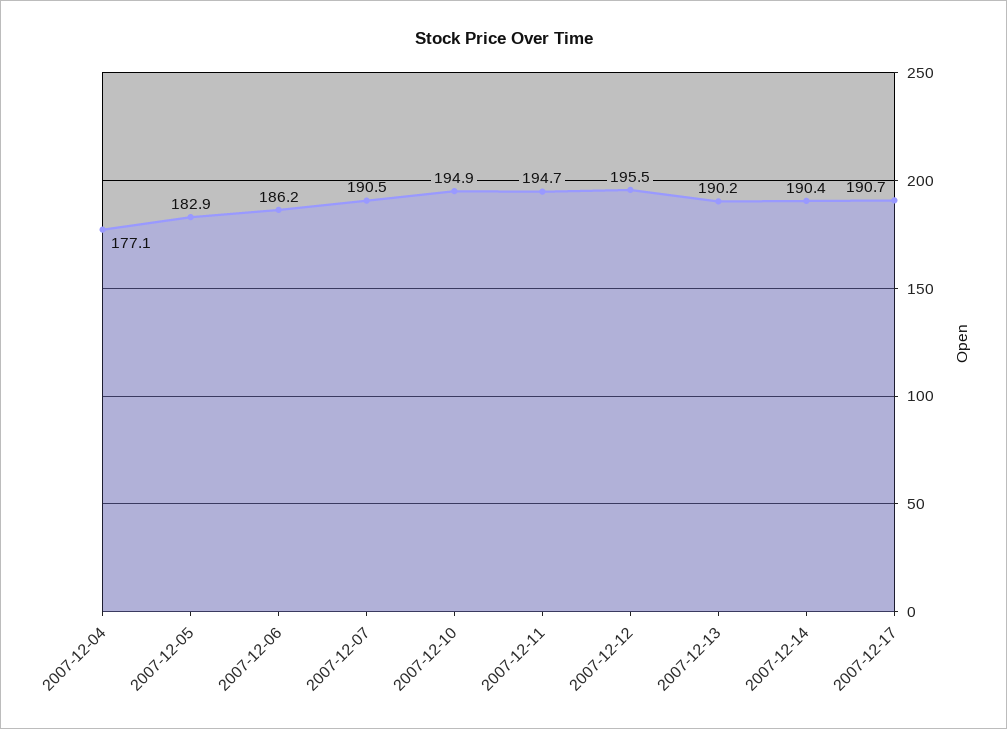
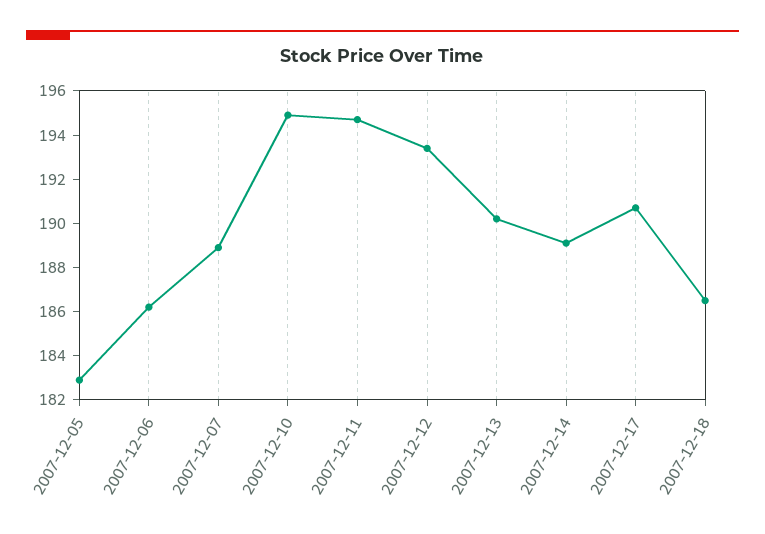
2007-12-04: 177.1 -> none
2007-12-07: 190.5 -> 189
2007-12-12: 195.5 -> 193.5
2007-12-14: 190.4 -> 189
2007-12-18: none -> 186.5

